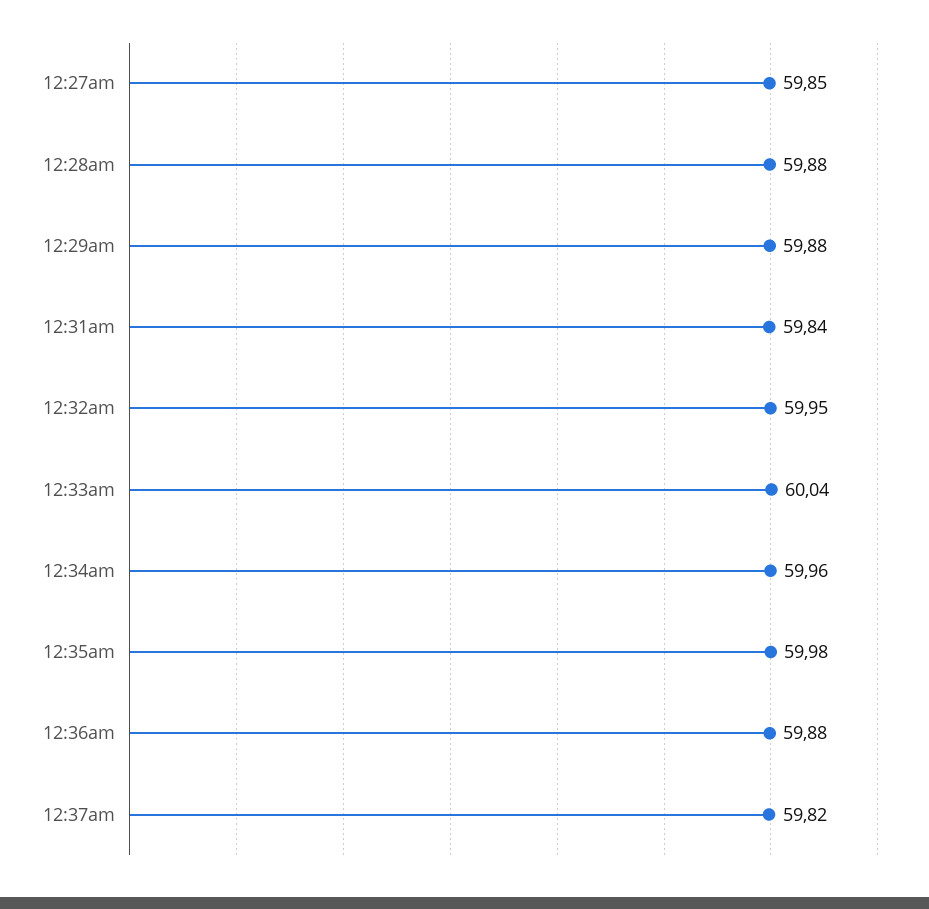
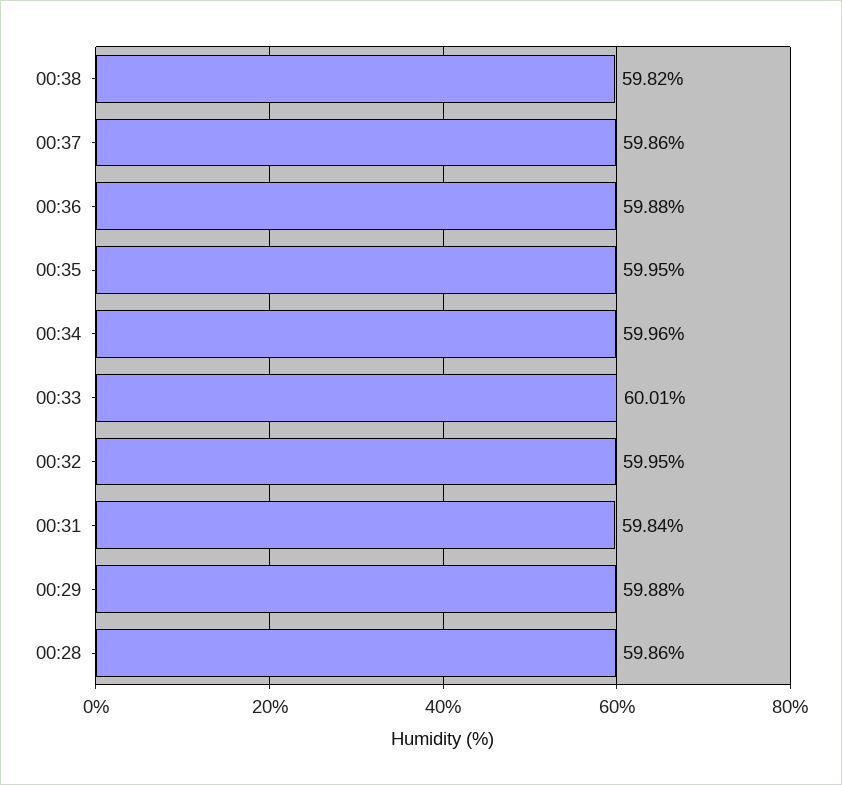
12:27am: 59.85 -> none
12:28am: 59.88 -> 59.86
12:33am: 60.04 -> 60.01
12:35am: 59.98 -> 59.95
12:37am: 59.82 -> 59.86
00:38: none -> 59.82

